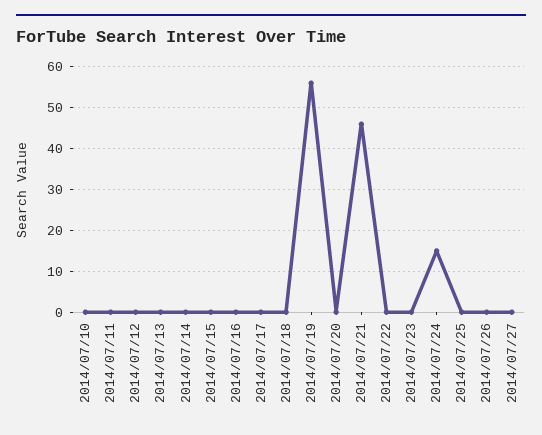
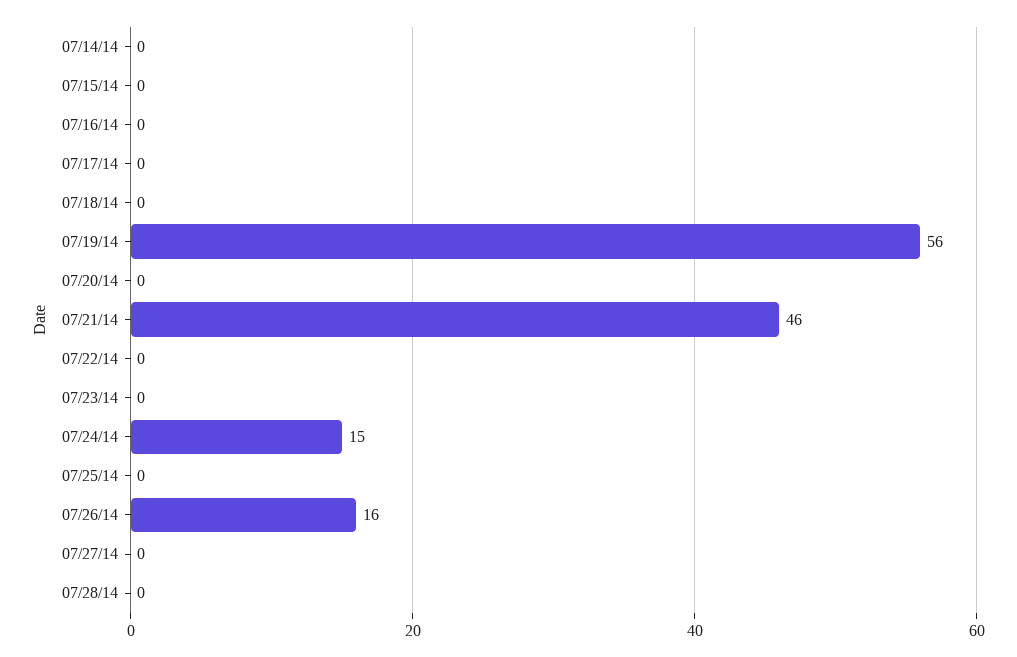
2014/07/10: 0 -> none
2014/07/11: 0 -> none
2014/07/12: 0 -> none
2014/07/13: 0 -> none
2014/07/26: 0 -> 16
07/28/14: none -> 0

